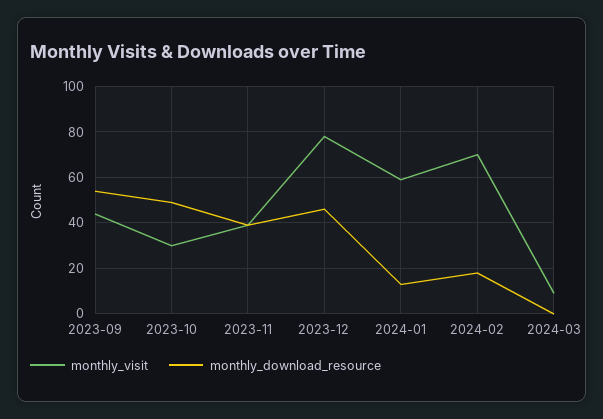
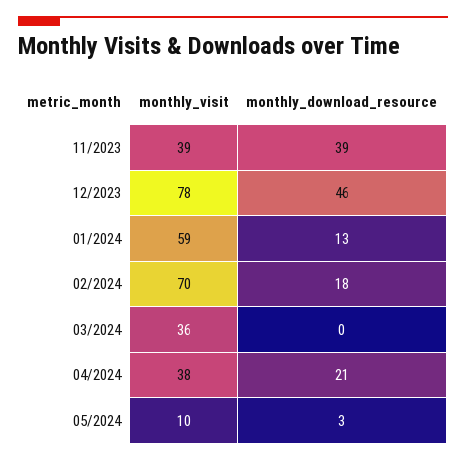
monthly_visit, 2023-09: 45 -> none
monthly_download_resource, 2023-09: 55 -> none
monthly_visit, 2023-10: 30 -> none
monthly_download_resource, 2023-10: 50 -> none
monthly_visit, 2024-03: 10 -> 36
monthly_visit, 04/2024: none -> 38
monthly_download_resource, 04/2024: none -> 21
monthly_visit, 05/2024: none -> 10
monthly_download_resource, 05/2024: none -> 3

